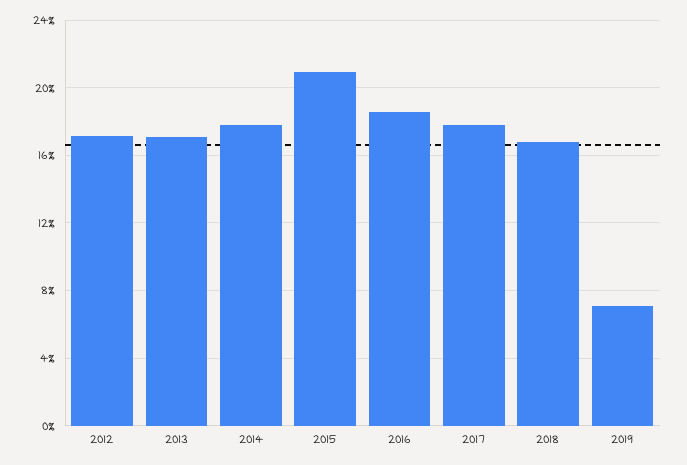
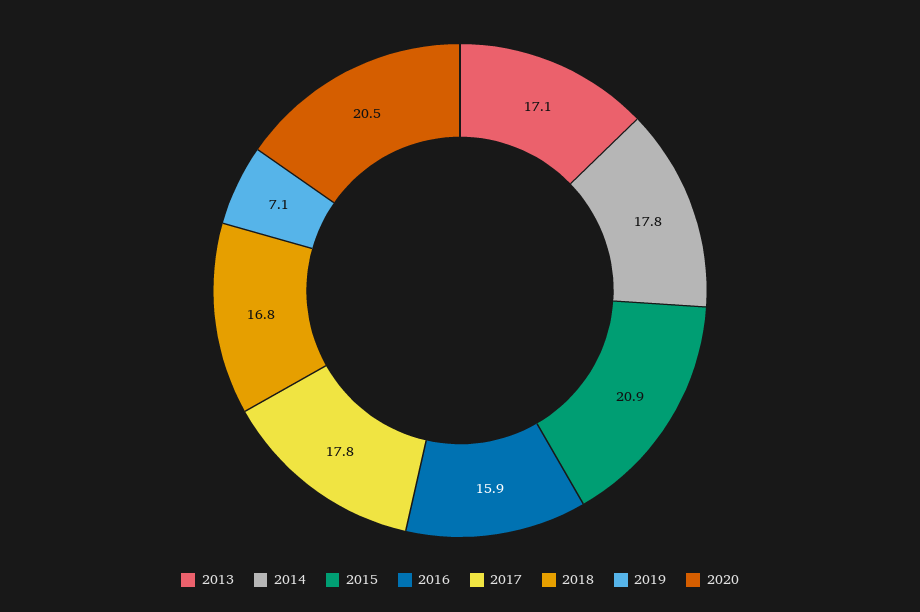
2012: 17 -> none
2016: 18.5 -> 15.9
2020: none -> 20.5

